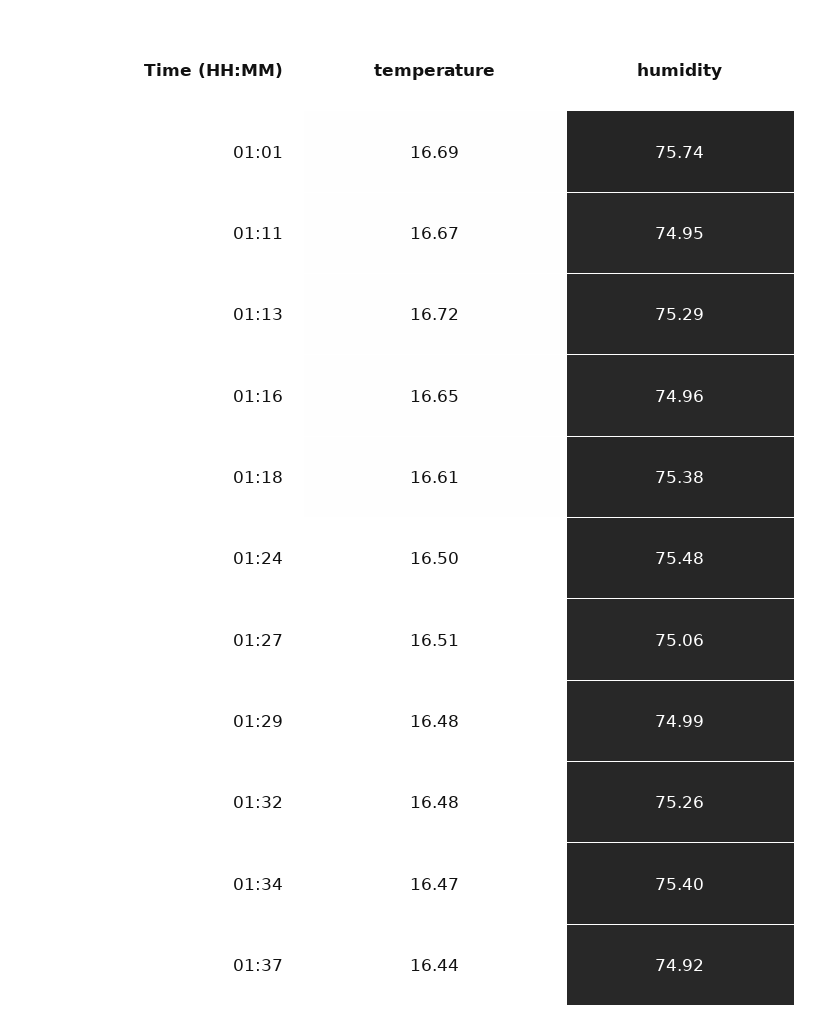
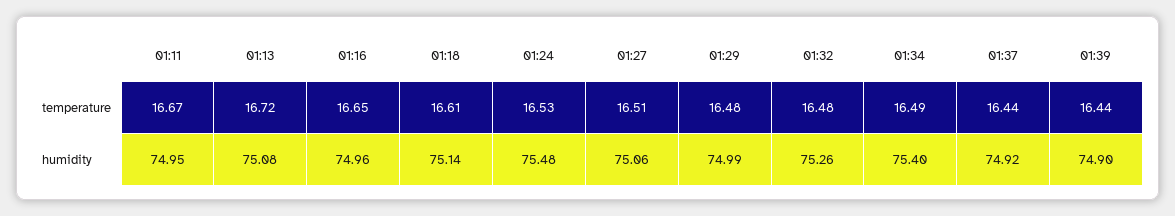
temperature, 01:01: 16.69 -> none
humidity, 01:01: 75.74 -> none
humidity, 01:13: 75.29 -> 75.08
humidity, 01:18: 75.38 -> 75.14
temperature, 01:24: 16.5 -> 16.53
temperature, 01:34: 16.47 -> 16.49
temperature, 01:39: none -> 16.44
humidity, 01:39: none -> 74.9

